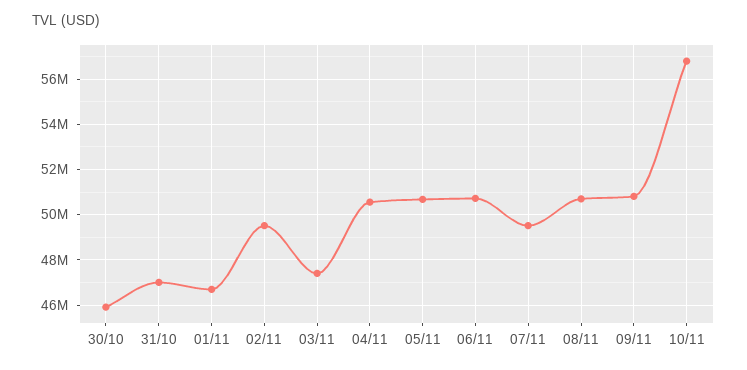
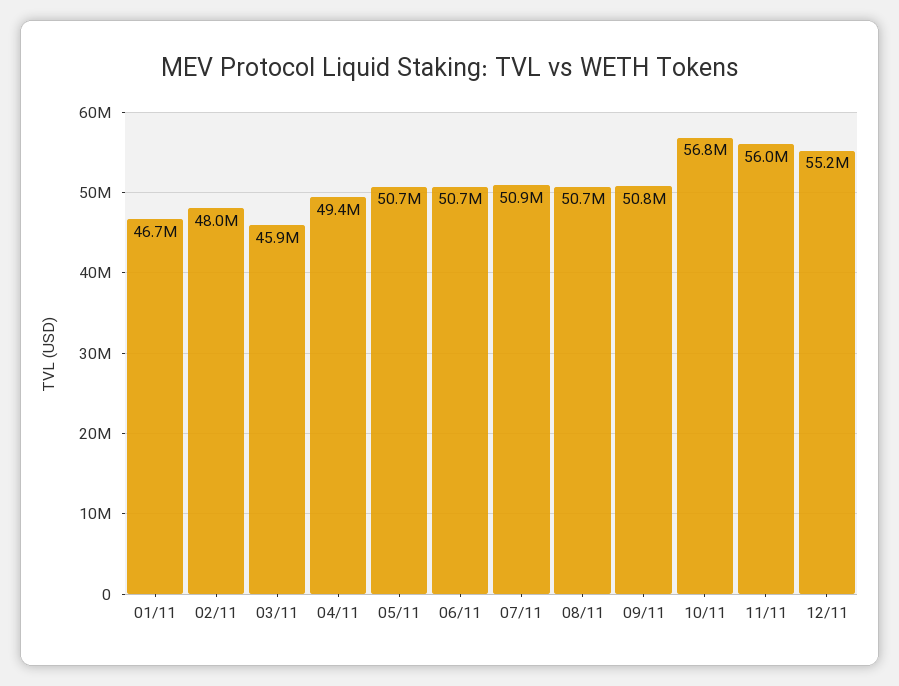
30/10: 46000000 -> none
31/10: 47000000 -> none
02/11: 49500000 -> 48000000
03/11: 47500000 -> 45900000
04/11: 50500000 -> 49400000
07/11: 49500000 -> 50900000
11/11: none -> 56000000
12/11: none -> 55200000

